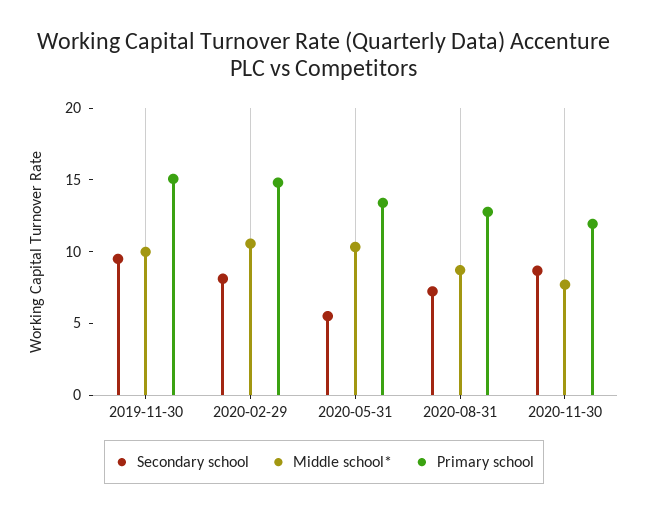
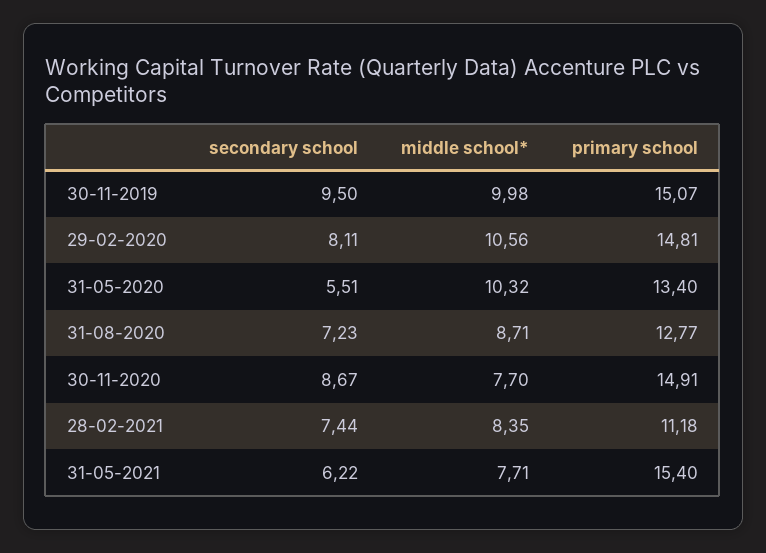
Primary school, 2020-11-30: 12 -> 14.91
Secondary school, 28-02-2021: none -> 7.44
Middle school*, 28-02-2021: none -> 8.35
Primary school, 28-02-2021: none -> 11.18
Secondary school, 31-05-2021: none -> 6.22
Middle school*, 31-05-2021: none -> 7.71
Primary school, 31-05-2021: none -> 15.4

